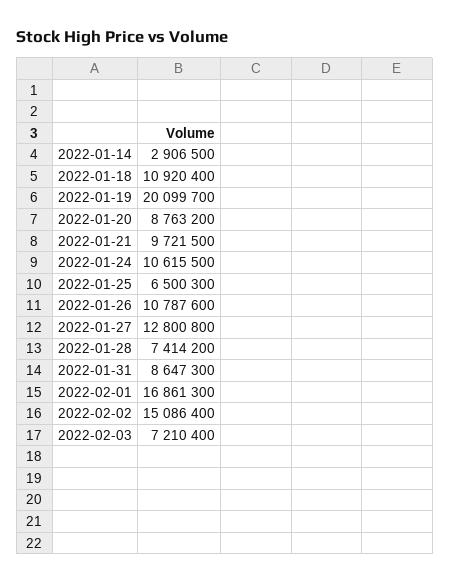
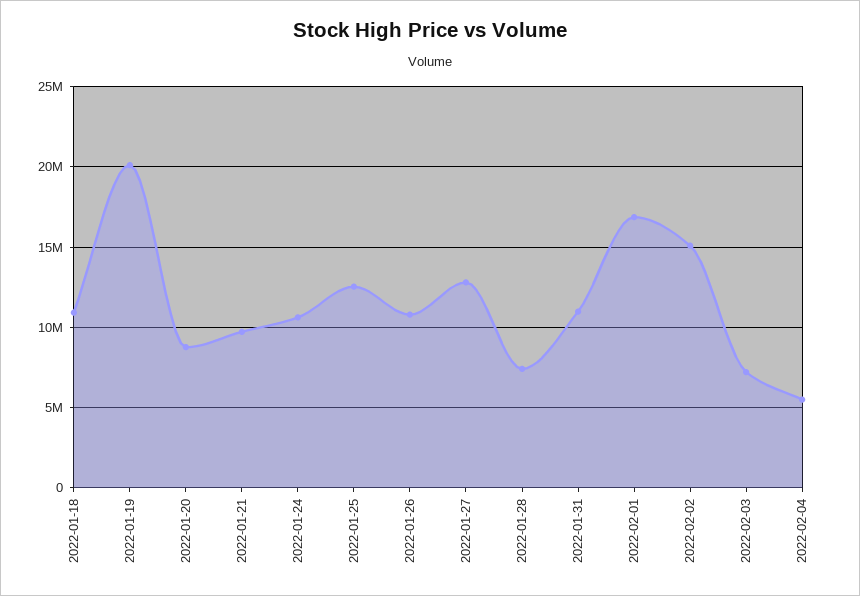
2022-01-14: 2906500 -> none
2022-01-25: 6500300 -> 12500000
2022-01-31: 8647300 -> 11000000
2022-02-04: none -> 5500000

